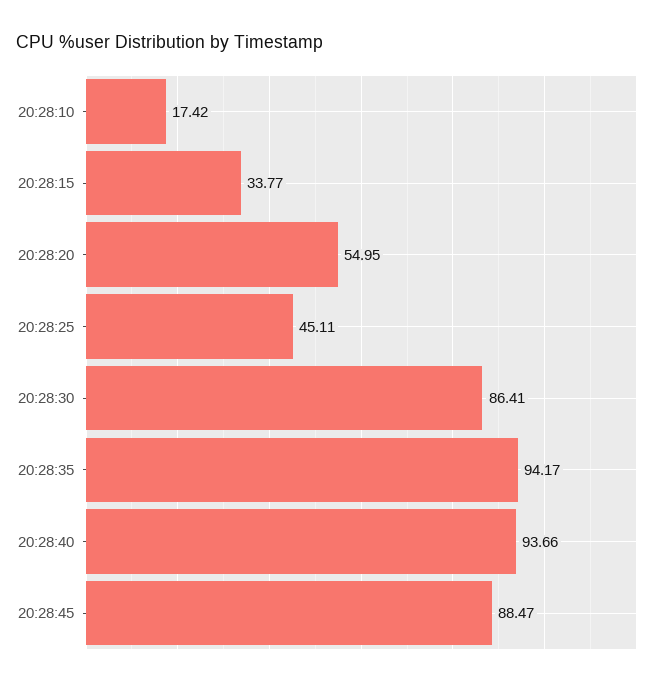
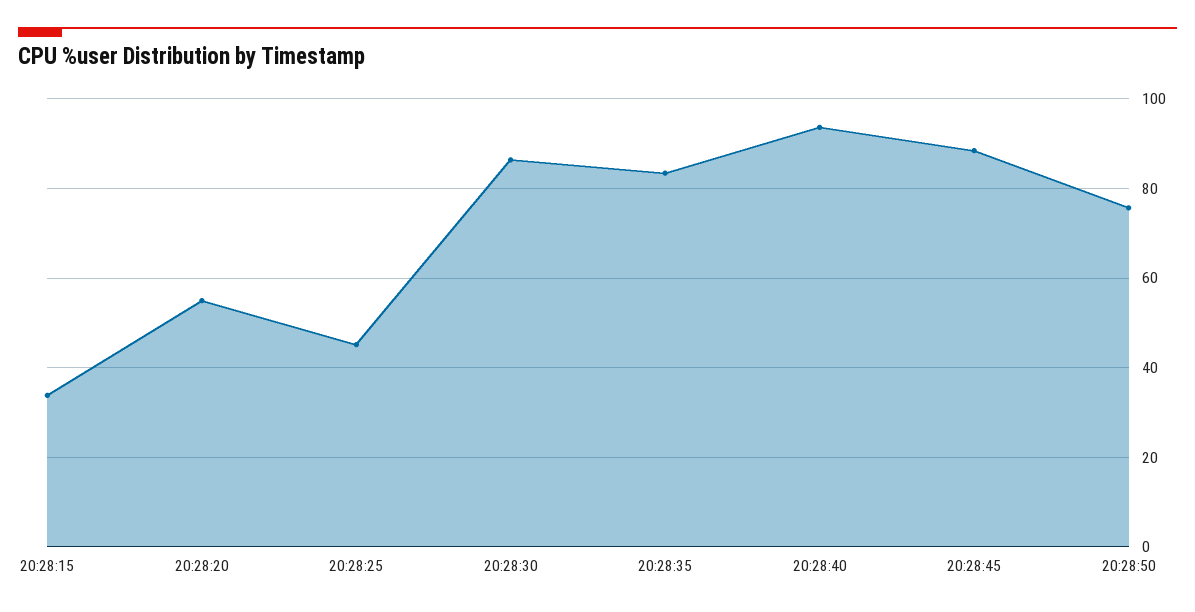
20:28:10: 17.42 -> none
20:28:35: 94.17 -> 84
20:28:50: none -> 76

